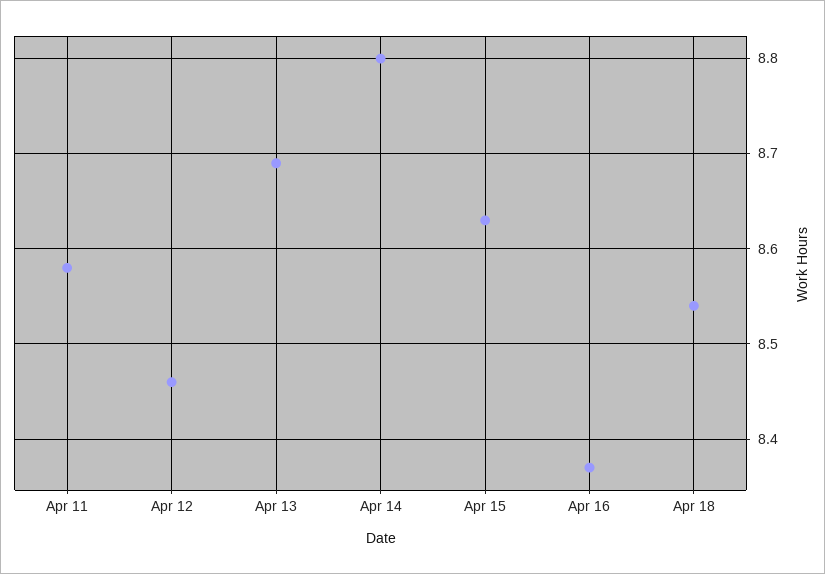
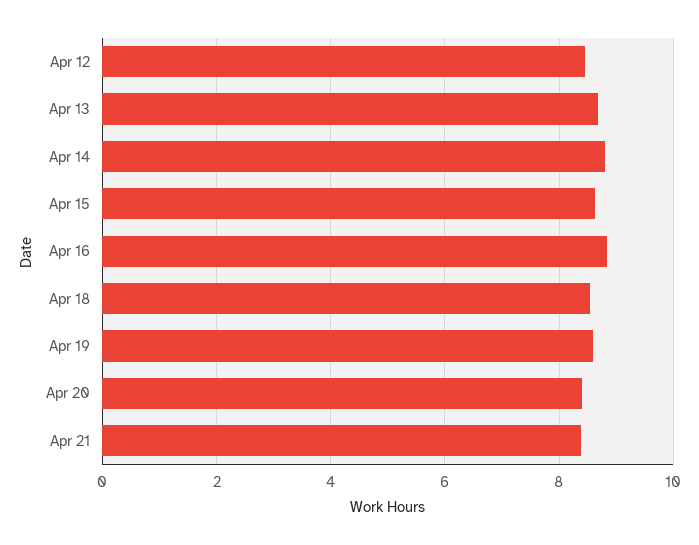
Apr 11: 8.58 -> none
Apr 16: 8.37 -> 8.8
Apr 19: none -> 8.6
Apr 20: none -> 8.4
Apr 21: none -> 8.4

